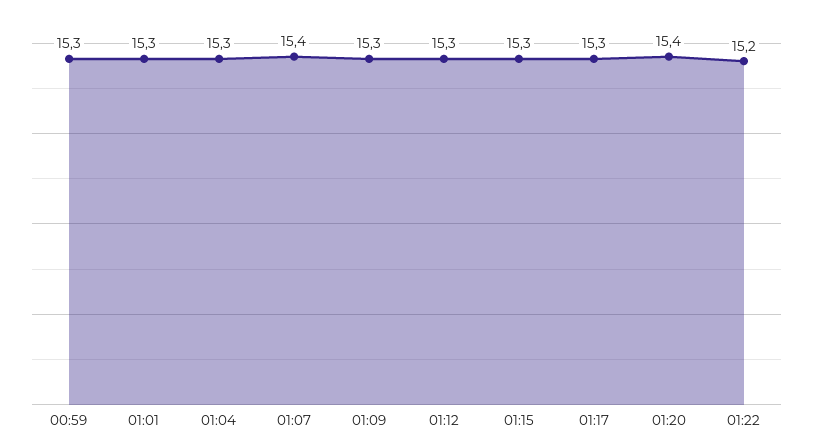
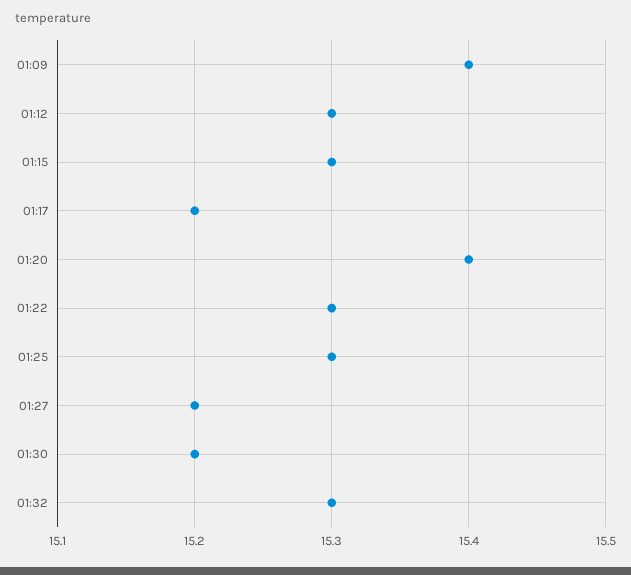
00:59: 15.3 -> none
01:01: 15.3 -> none
01:04: 15.3 -> none
01:07: 15.4 -> none
01:09: 15.3 -> 15.4
01:17: 15.3 -> 15.2
01:22: 15.2 -> 15.3
01:25: none -> 15.3
01:27: none -> 15.2
01:30: none -> 15.2
01:32: none -> 15.3

